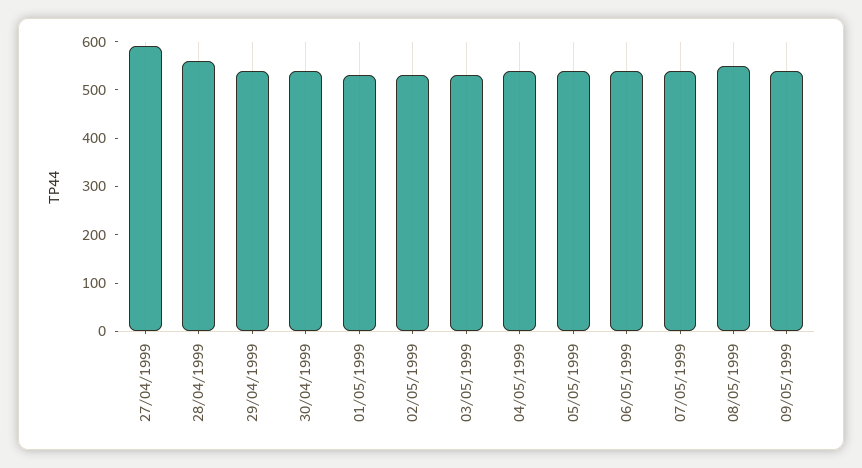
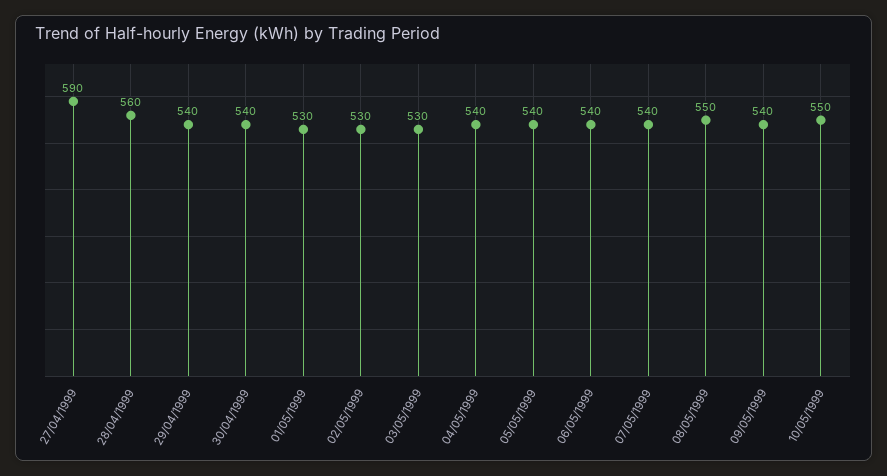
10/05/1999: none -> 550

